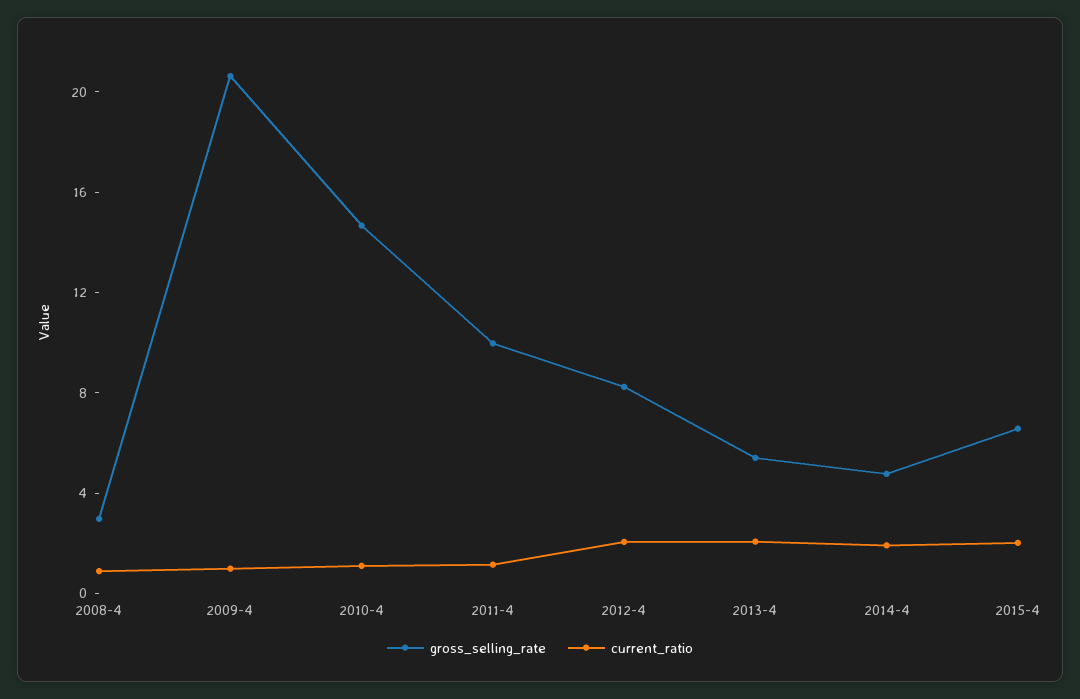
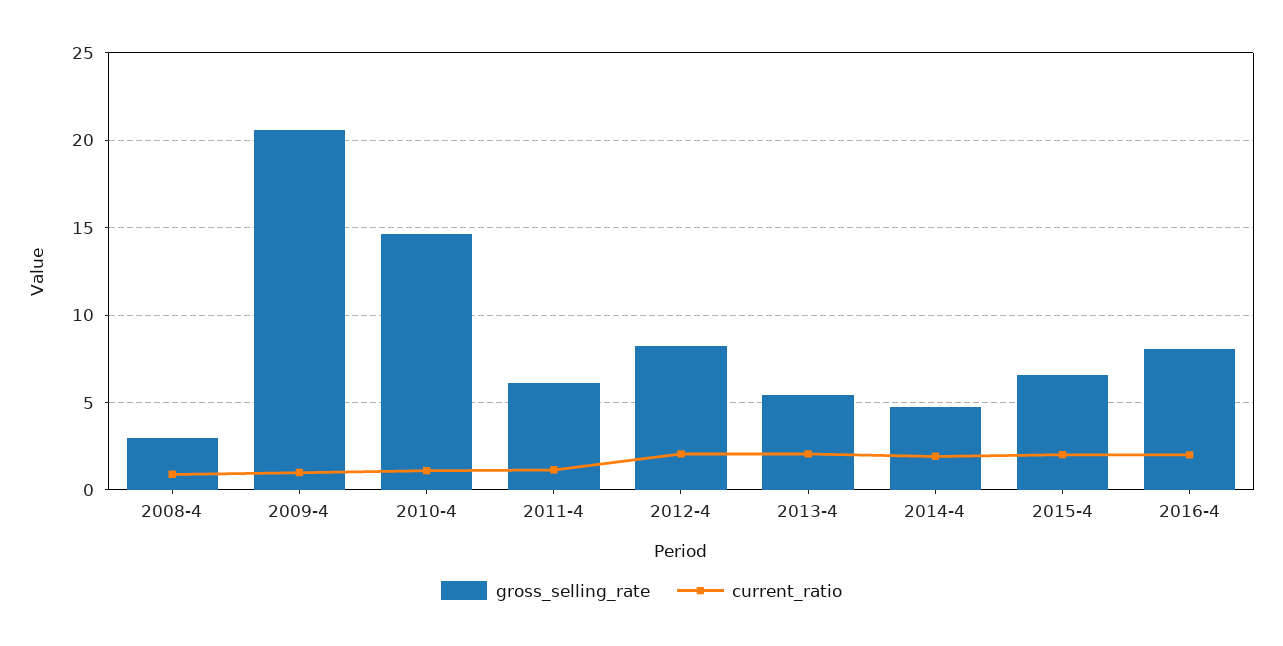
gross_selling_rate, 2011-4: 10 -> 6
gross_selling_rate, 2016-4: none -> 8
current_ratio, 2016-4: none -> 2

